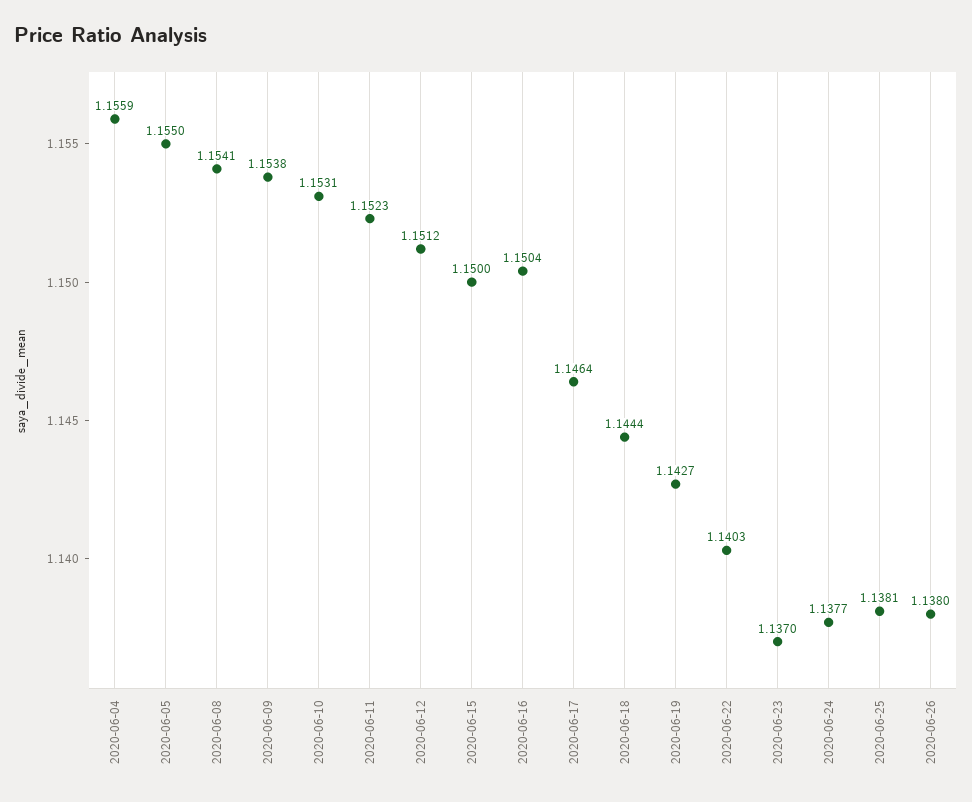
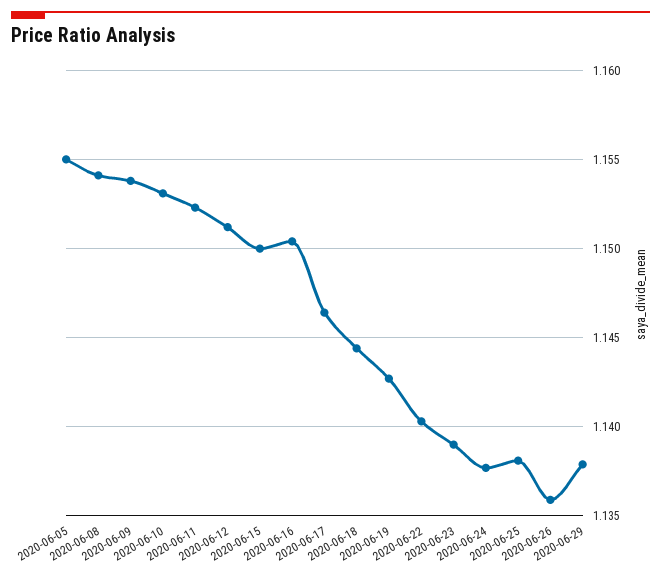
2020-06-04: 1.1559 -> none
2020-06-23: 1.137 -> 1.139
2020-06-26: 1.138 -> 1.136
2020-06-29: none -> 1.138

